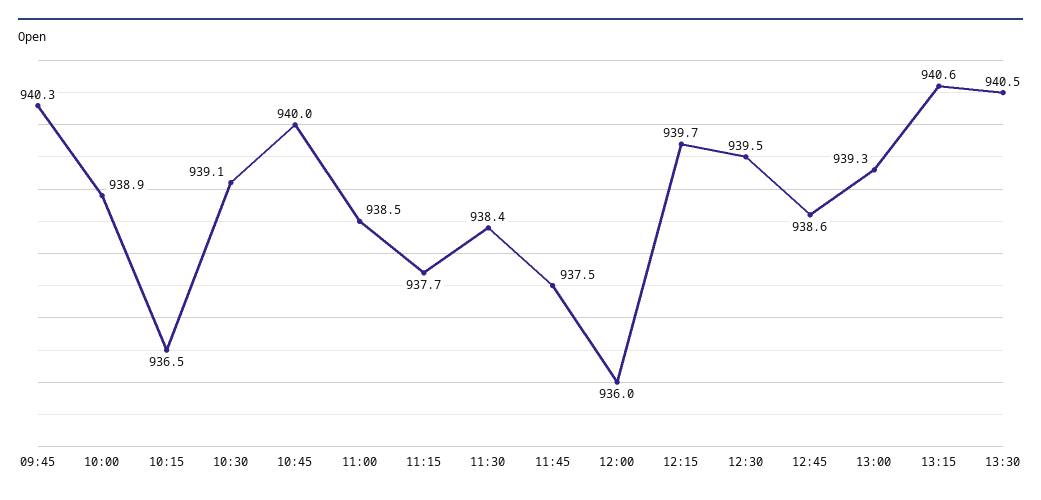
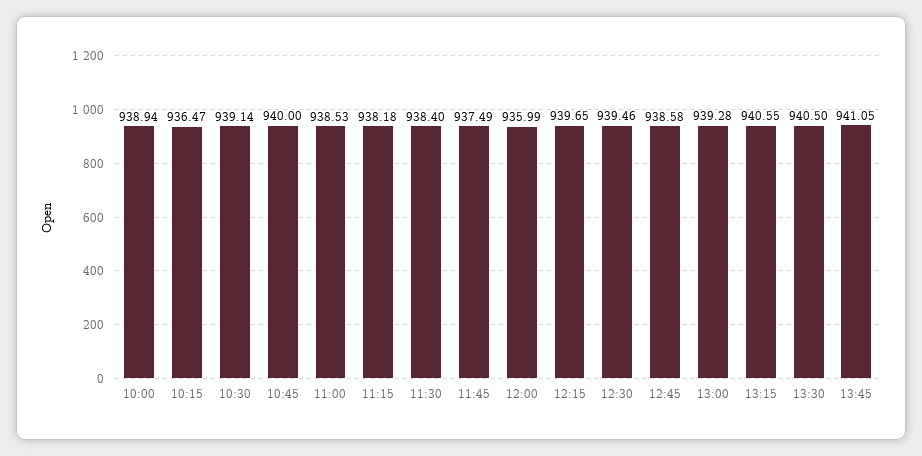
09:45: 940.3 -> none
11:15: 937.7 -> 938.18
13:45: none -> 941.05

